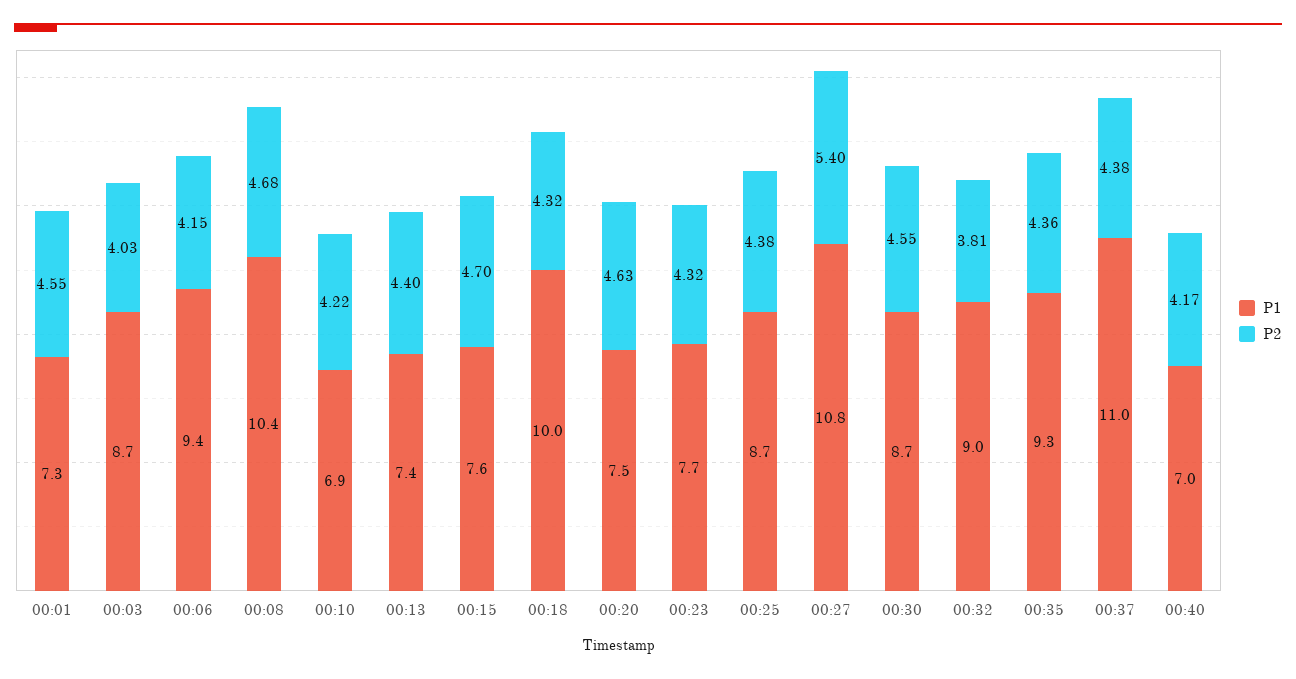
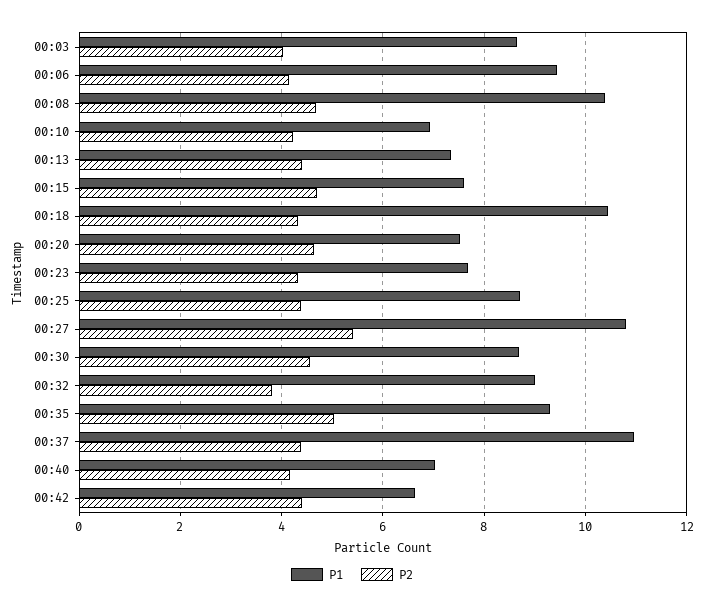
P1, 00:01: 7.3 -> none
P2, 00:01: 4.55 -> none
P1, 00:18: 10 -> 10.4
P2, 00:35: 4.36 -> 5
P1, 00:42: none -> 6.6
P2, 00:42: none -> 4.4

